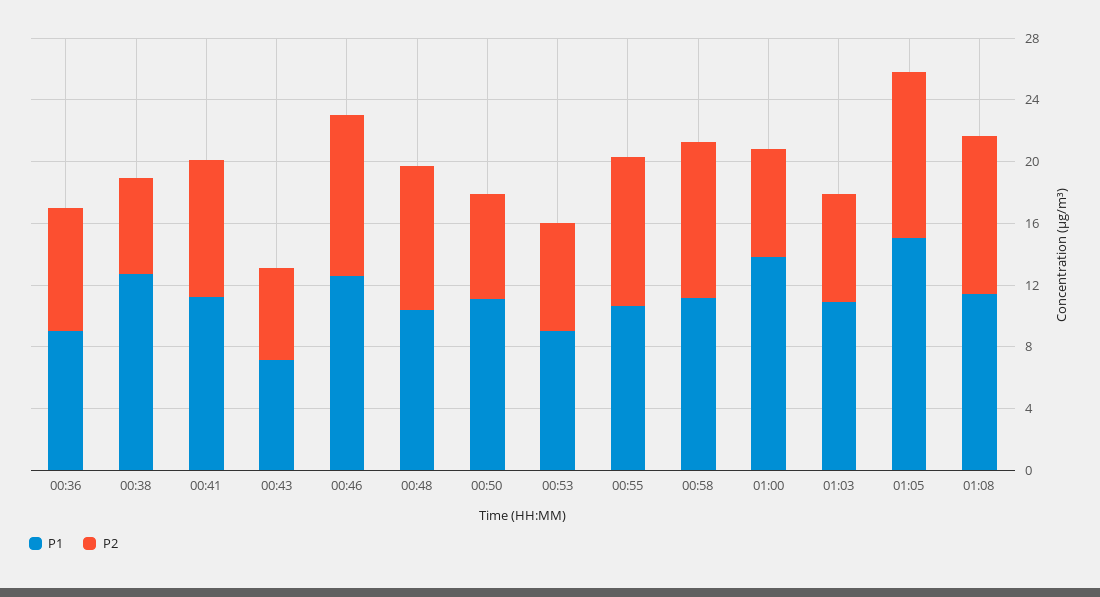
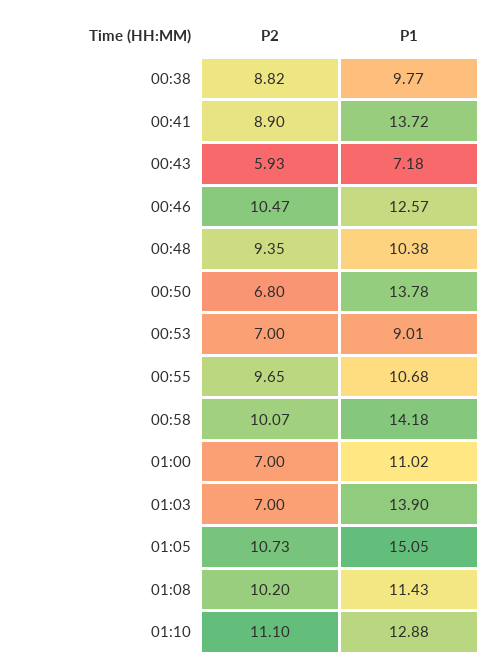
P1, 00:36: 9 -> none
P2, 00:36: 8 -> none
P1, 00:38: 13 -> 9.77
P2, 00:38: 6 -> 8.82
P1, 00:41: 11 -> 13.72
P1, 00:50: 11 -> 13.78
P1, 00:58: 11 -> 14.18
P1, 01:00: 14 -> 11.02
P1, 01:03: 11 -> 13.9
P2, 01:10: none -> 11.1
P1, 01:10: none -> 12.88

